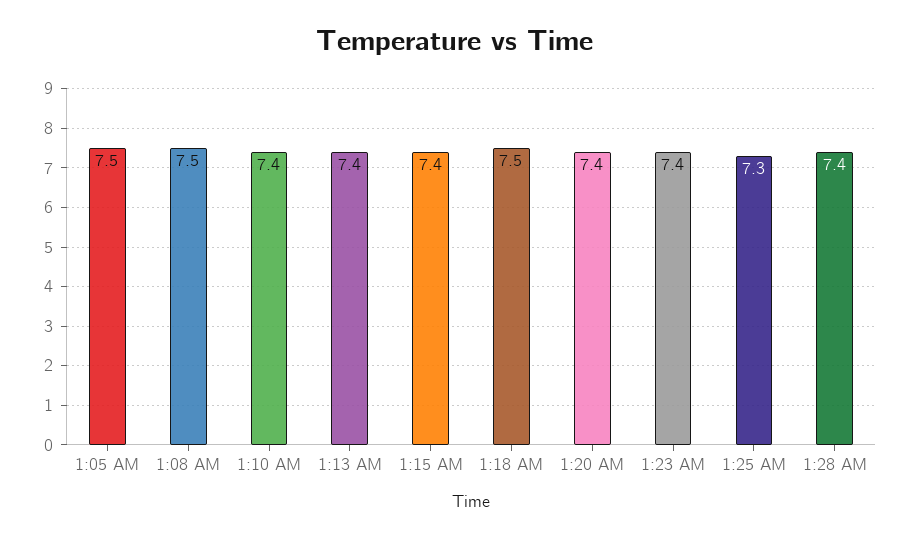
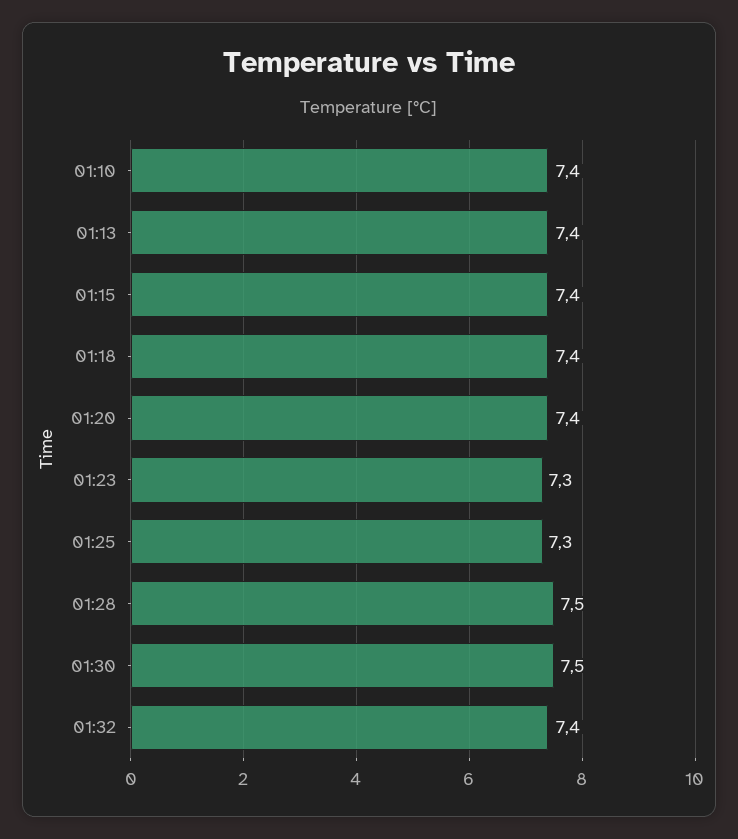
1:05 AM: 7.5 -> none
1:08 AM: 7.5 -> none
1:18 AM: 7.5 -> 7.4
1:23 AM: 7.4 -> 7.3
1:28 AM: 7.4 -> 7.5
01:30: none -> 7.5
01:32: none -> 7.4

